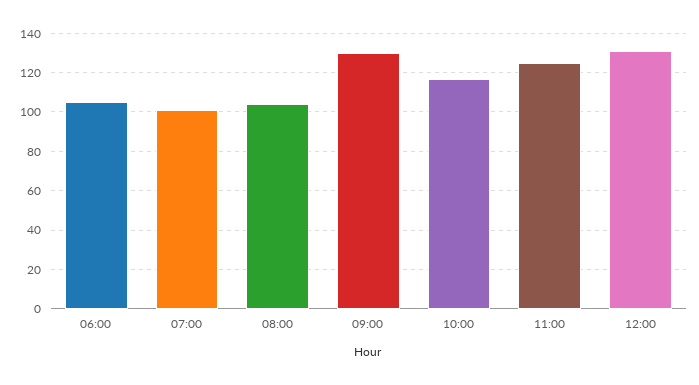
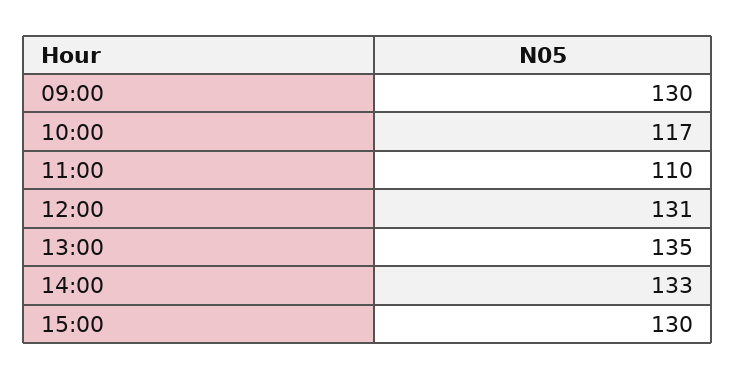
06:00: 105 -> none
07:00: 100 -> none
08:00: 105 -> none
11:00: 125 -> 110
13:00: none -> 135
14:00: none -> 133
15:00: none -> 130

